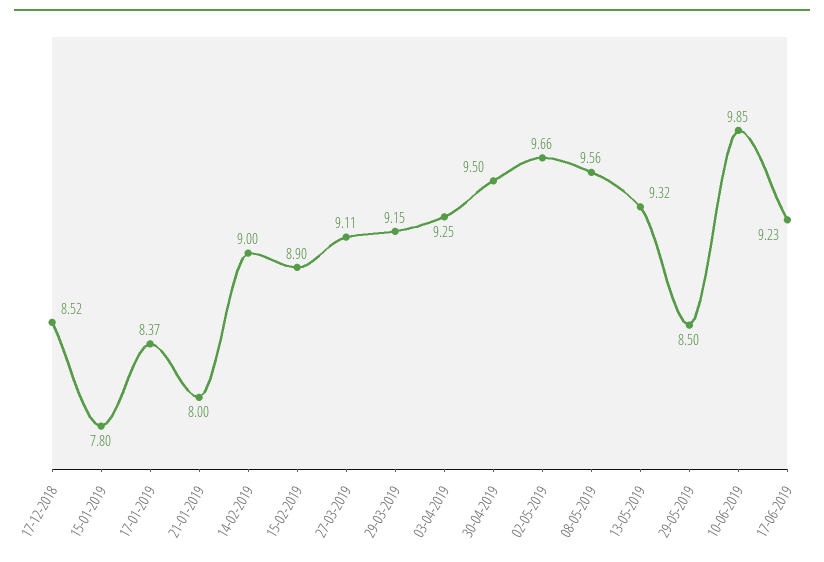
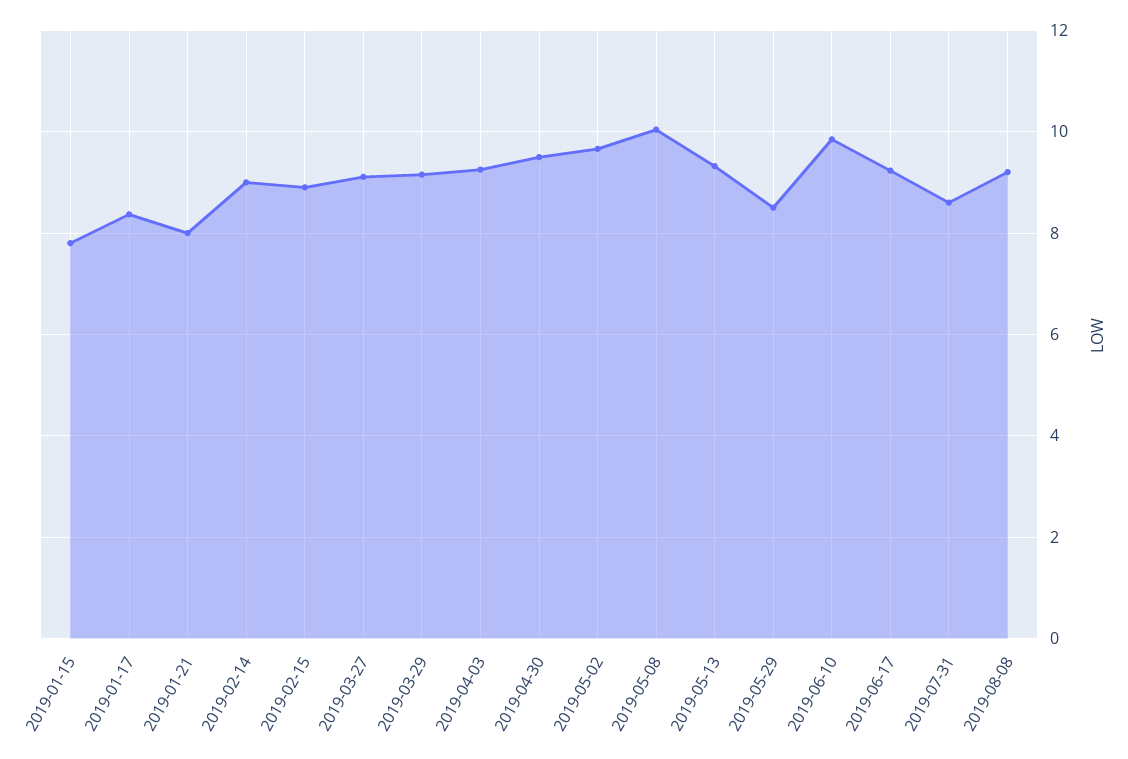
17-12-2018: 8.52 -> none
08-05-2019: 9.56 -> 10
2019-07-31: none -> 8.6
2019-08-08: none -> 9.2

